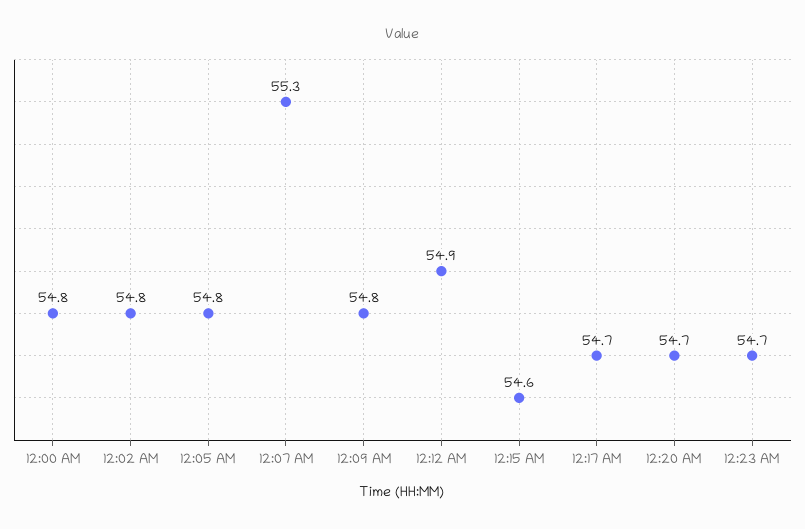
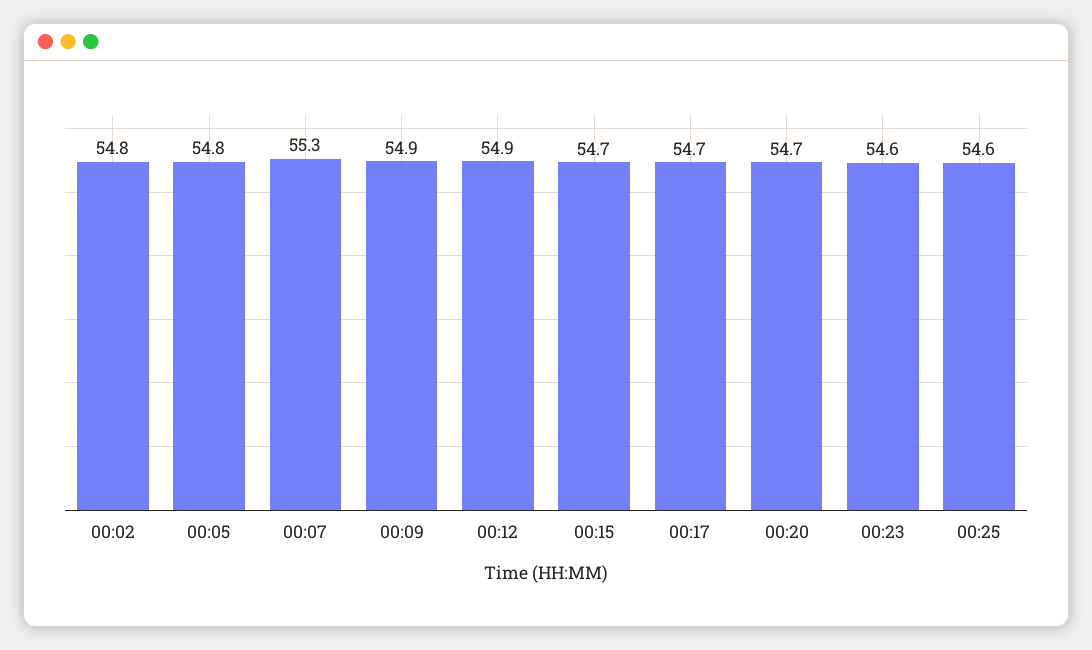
12:00 AM: 54.8 -> none
12:09 AM: 54.8 -> 54.9
12:15 AM: 54.6 -> 54.7
12:23 AM: 54.7 -> 54.6
00:25: none -> 54.6

